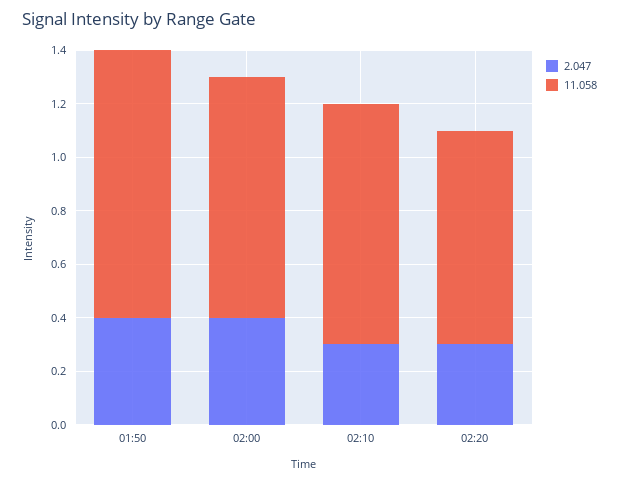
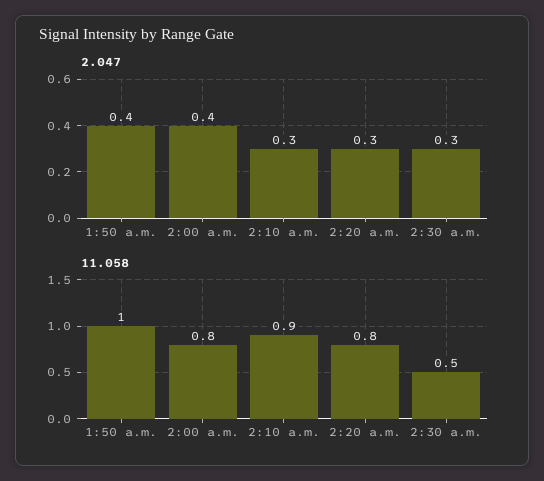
11.058, 02:00: 0.9 -> 0.8
2.047, 2:30 a.m.: none -> 0.3
11.058, 2:30 a.m.: none -> 0.5

